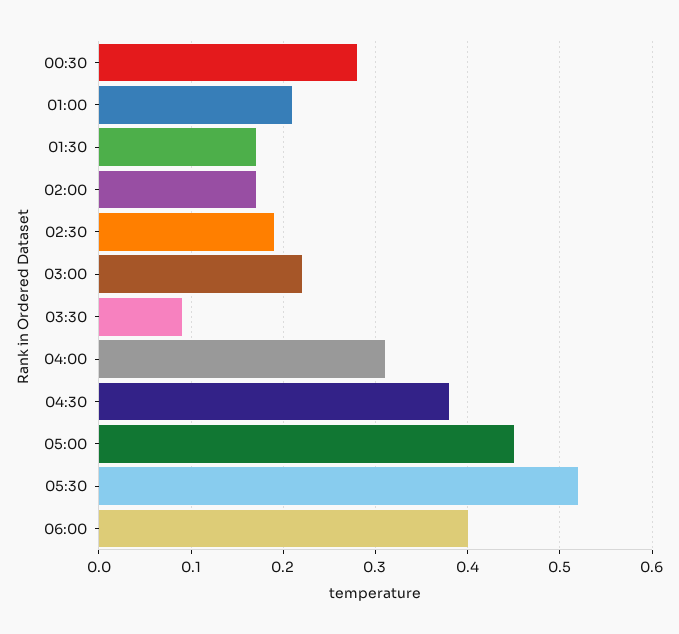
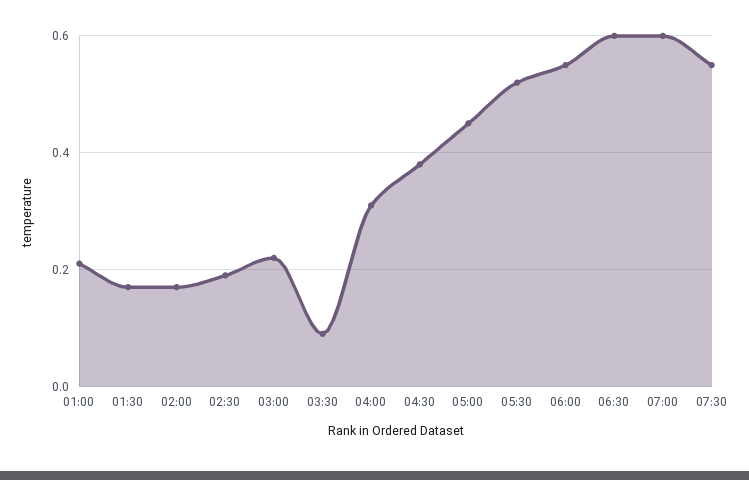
00:30: 0.28 -> none
06:00: 0.4 -> 0.55
06:30: none -> 0.6
07:00: none -> 0.6
07:30: none -> 0.55

